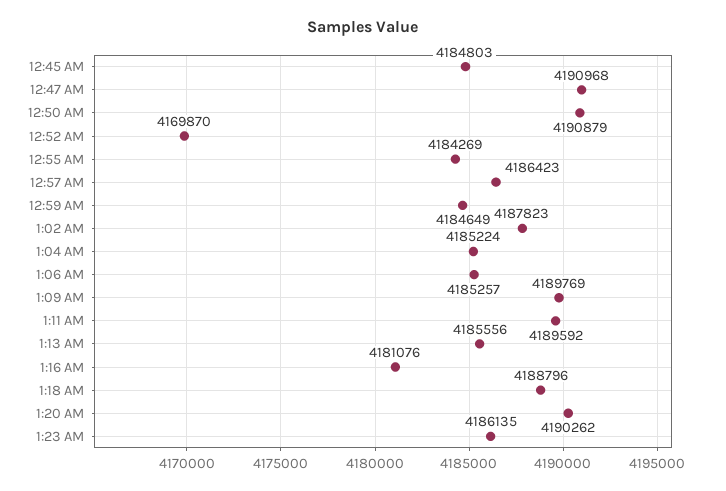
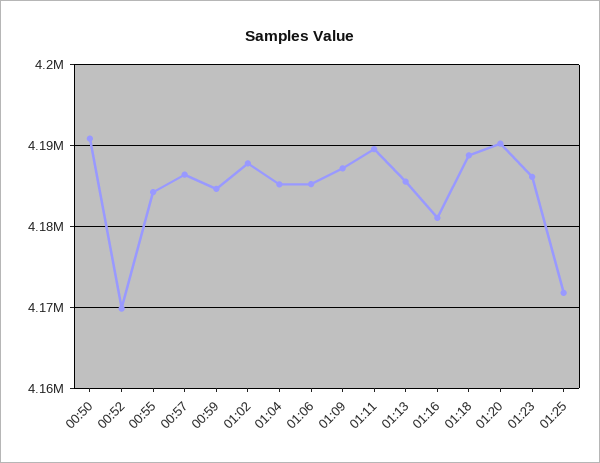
12:45 AM: 4184803 -> none
12:47 AM: 4190968 -> none
1:09 AM: 4189769 -> 4187000
01:25: none -> 4172000

